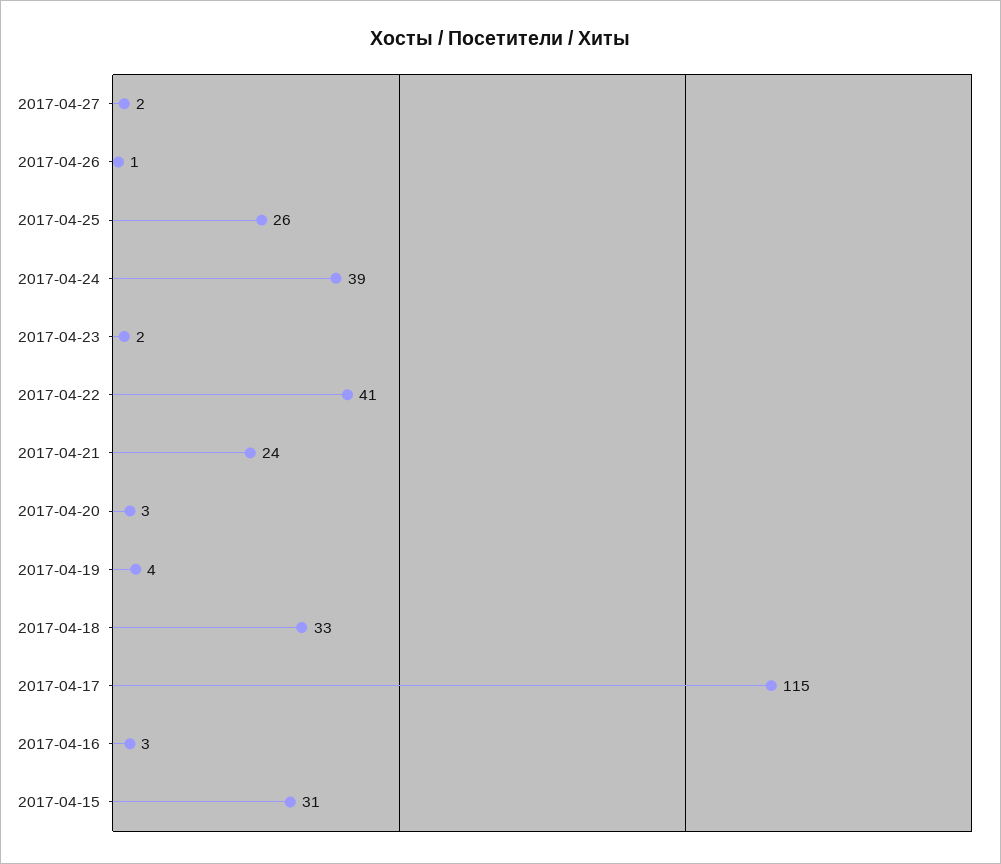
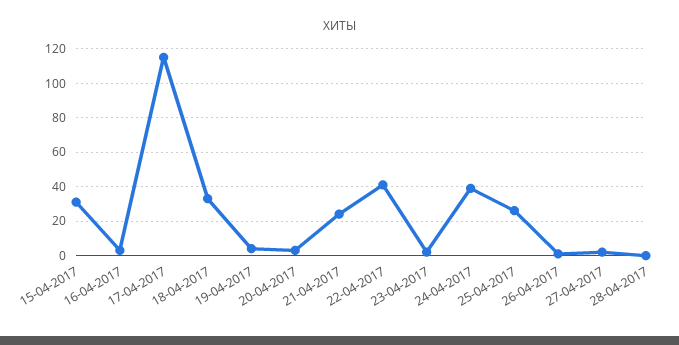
28-04-2017: none -> 0

